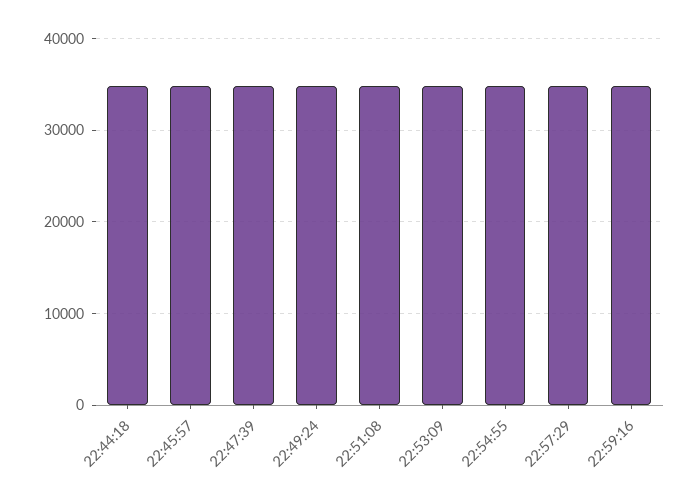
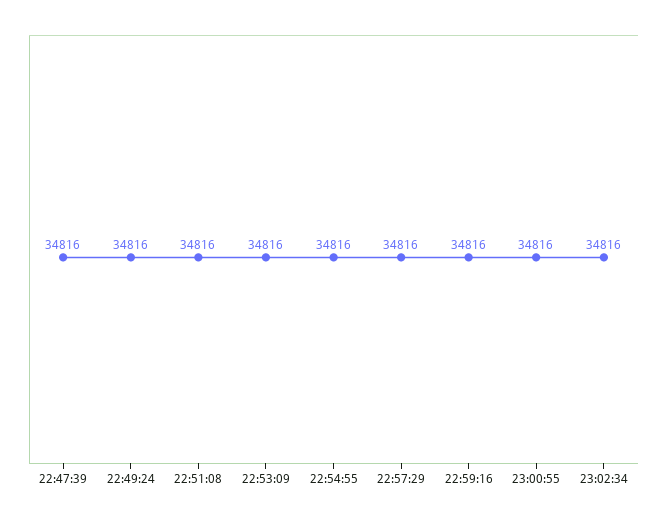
22:44:18: 35000 -> none
22:45:57: 35000 -> none
23:00:55: none -> 34816
23:02:34: none -> 34816

